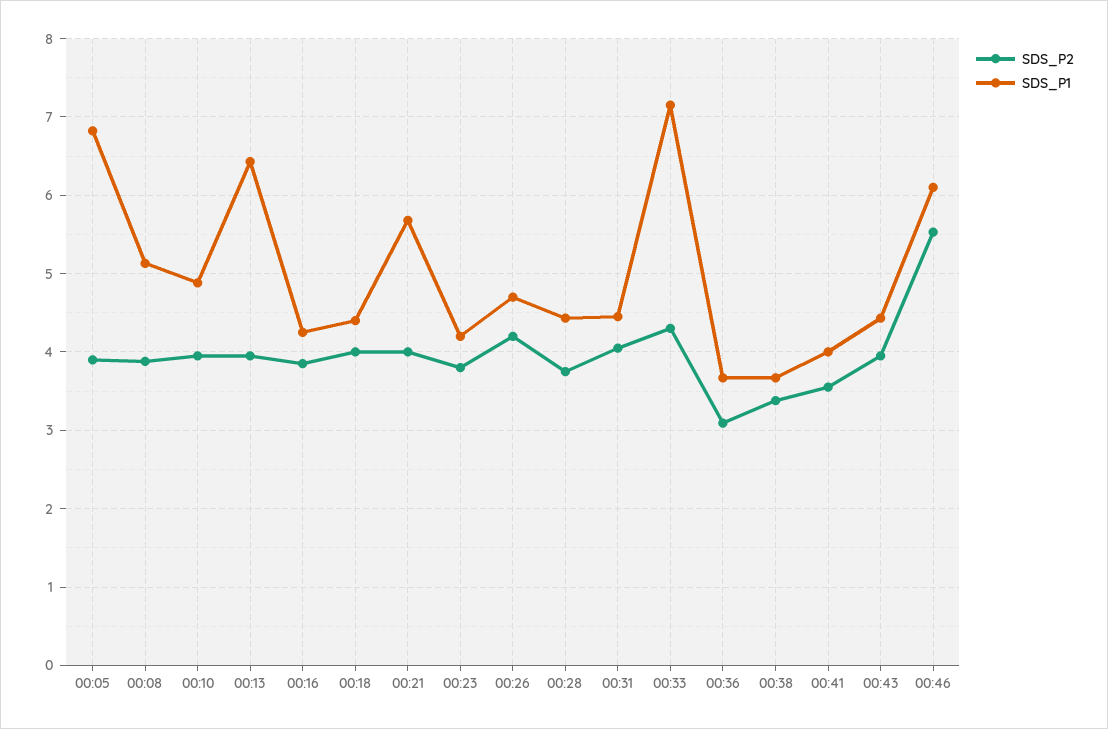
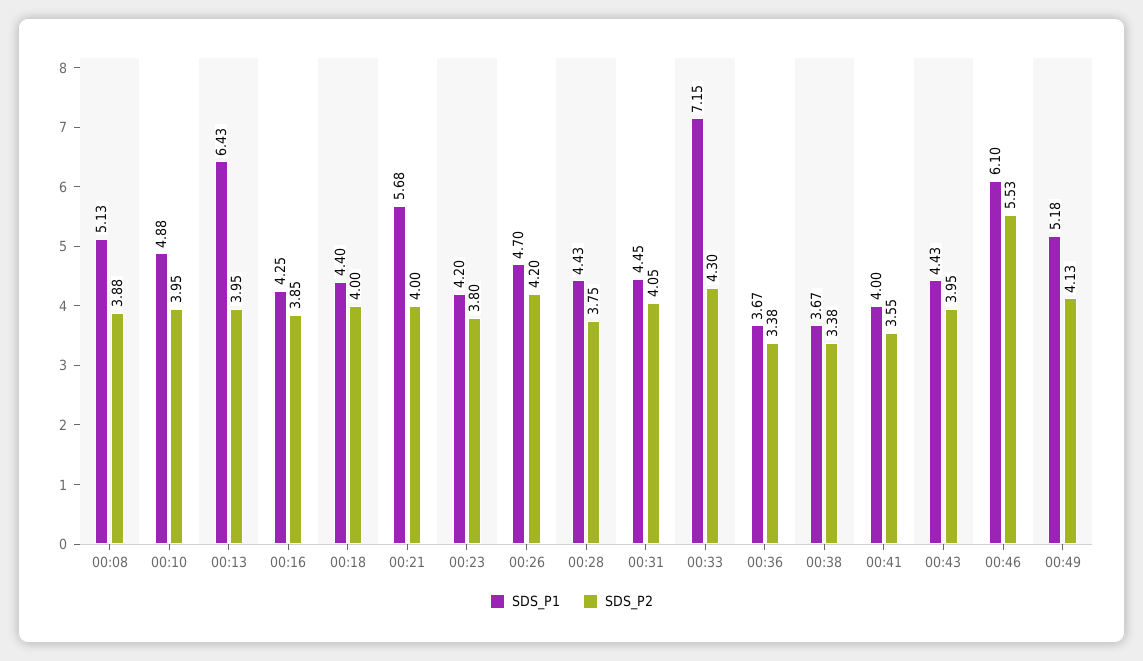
SDS_P2, 00:05: 3.9 -> none
SDS_P1, 00:05: 6.8 -> none
SDS_P2, 00:36: 3.1 -> 3.38
SDS_P1, 00:49: none -> 5.18
SDS_P2, 00:49: none -> 4.13

